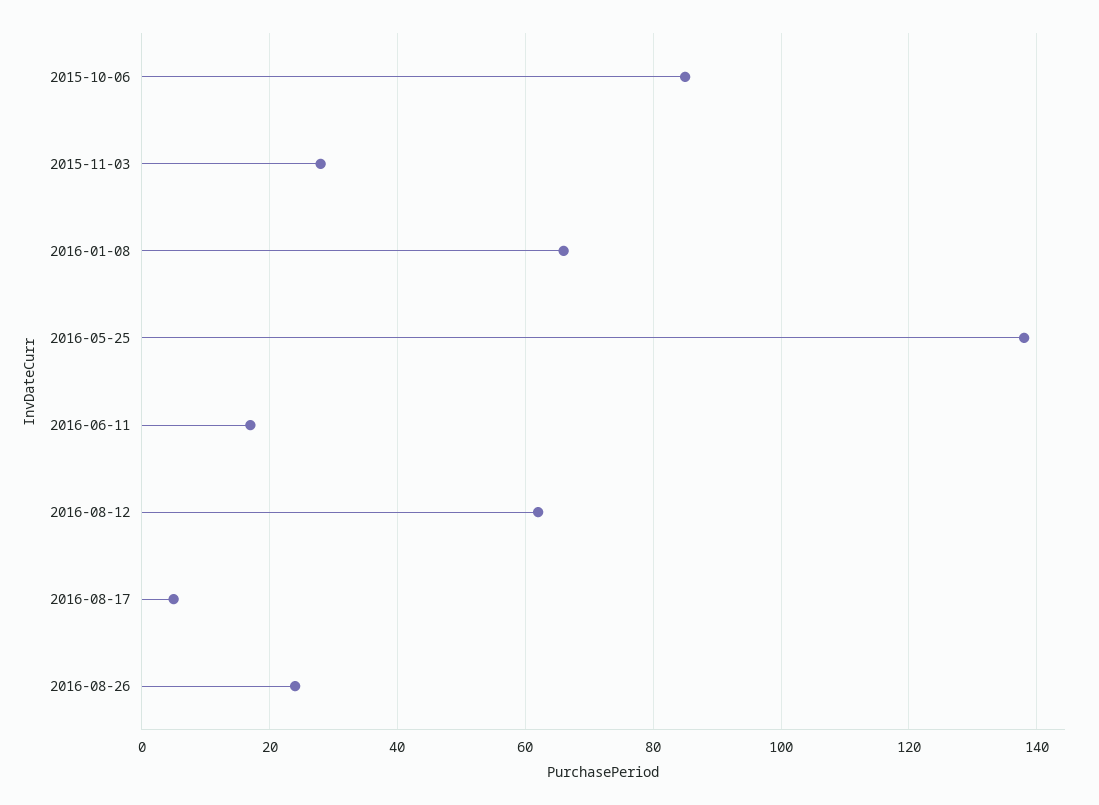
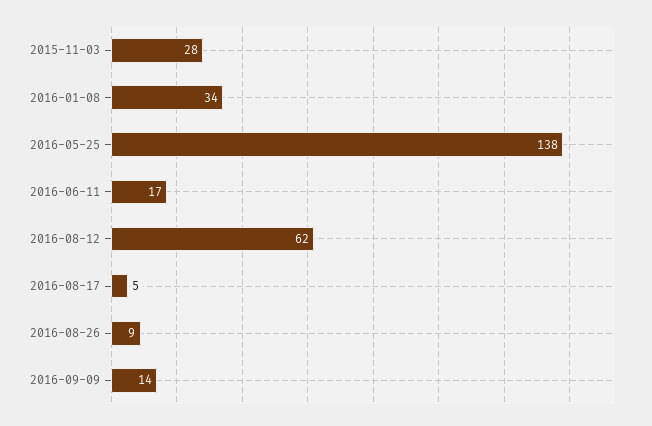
2015-10-06: 85 -> none
2016-01-08: 65 -> 34
2016-08-26: 25 -> 9
2016-09-09: none -> 14

